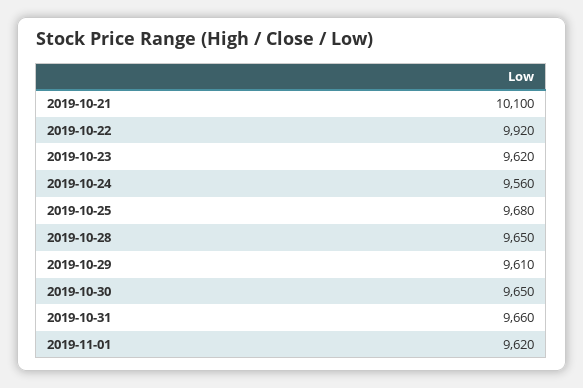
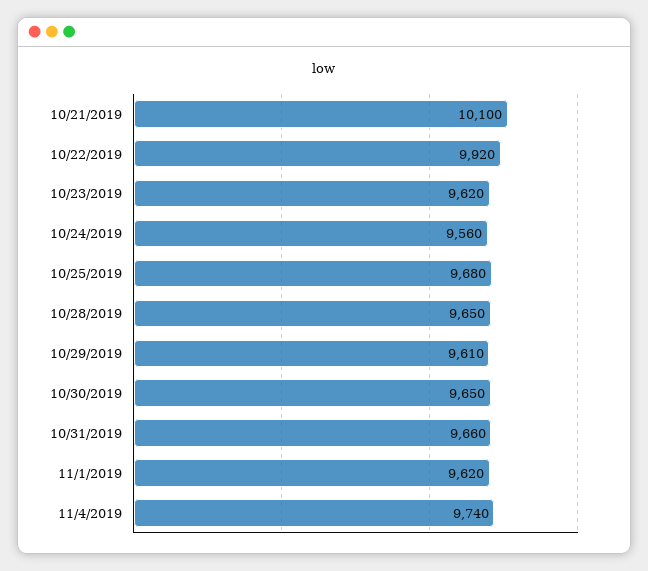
11/4/2019: none -> 9740

